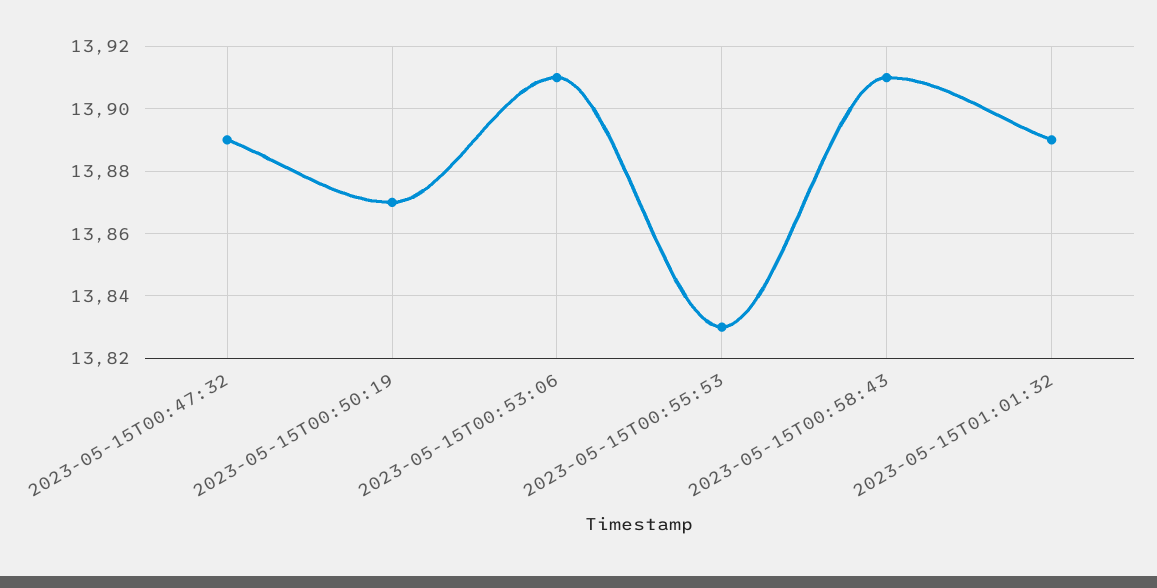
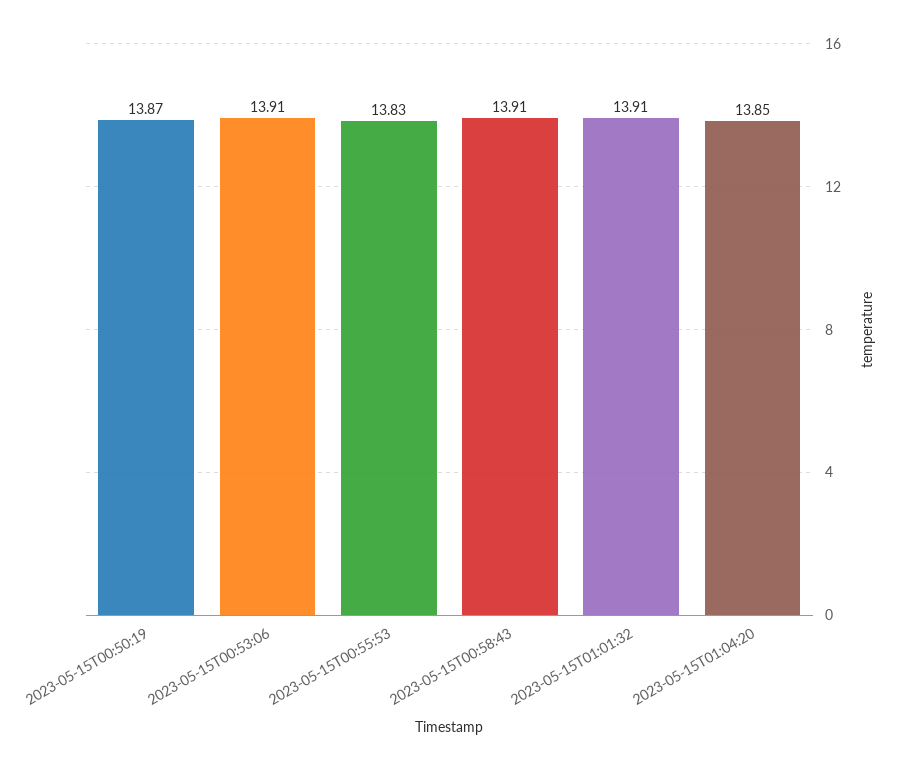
2023-05-15T00:47:32: 13.89 -> none
2023-05-15T01:01:32: 13.89 -> 13.91
2023-05-15T01:04:20: none -> 13.85

